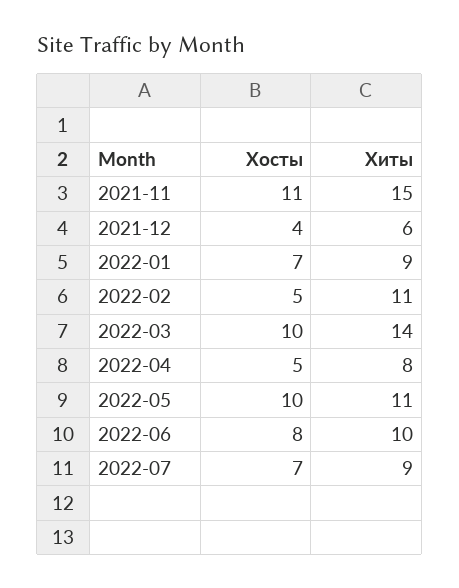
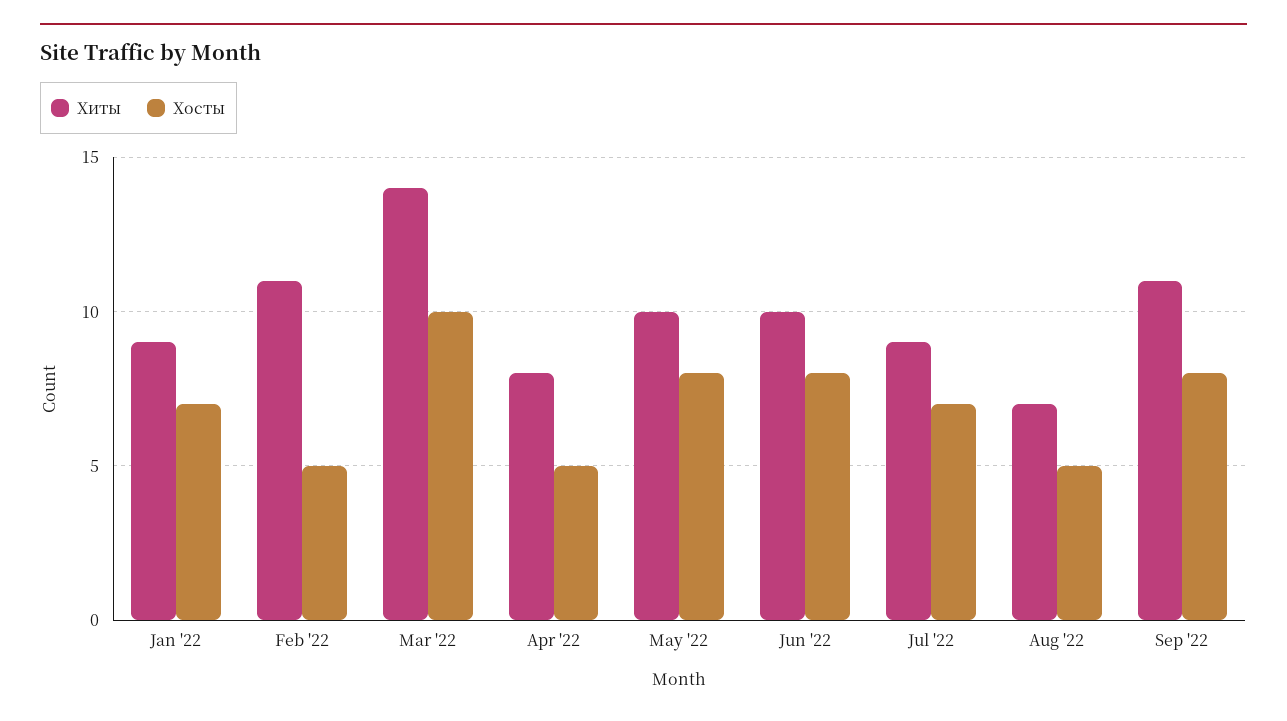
Хосты, 2021-11: 11 -> none
Хиты, 2021-11: 15 -> none
Хосты, 2021-12: 4 -> none
Хиты, 2021-12: 6 -> none
Хосты, 2022-05: 10 -> 8
Хиты, 2022-05: 11 -> 10
Хиты, Aug '22: none -> 7
Хосты, Aug '22: none -> 5
Хиты, Sep '22: none -> 11
Хосты, Sep '22: none -> 8

